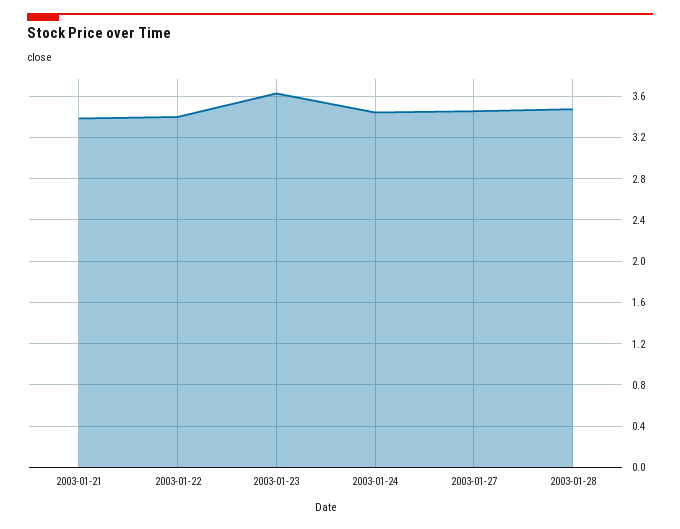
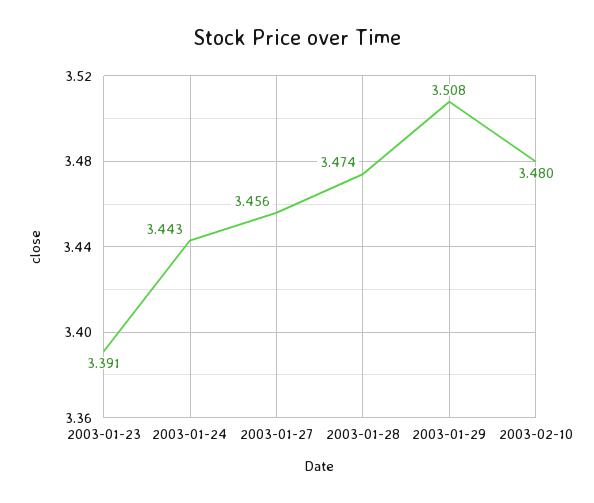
2003-01-21: 3.4 -> none
2003-01-22: 3.4 -> none
2003-01-23: 3.6 -> 3.391
2003-01-29: none -> 3.508
2003-02-10: none -> 3.48

